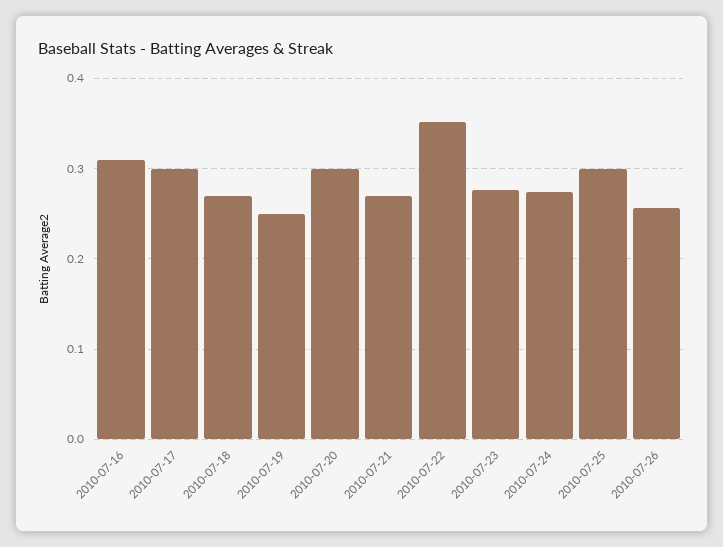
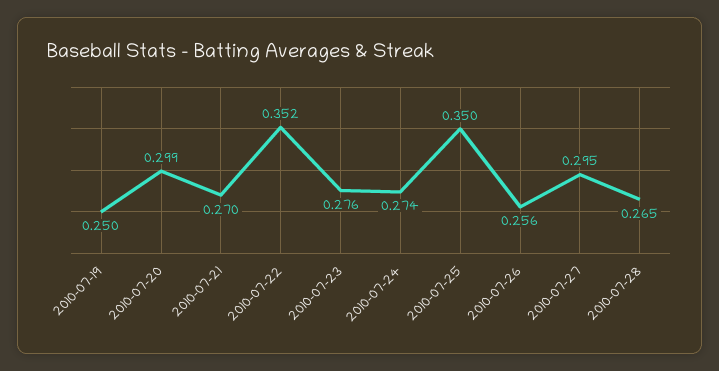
2010-07-16: 0.31 -> none
2010-07-17: 0.3 -> none
2010-07-18: 0.27 -> none
2010-07-25: 0.3 -> 0.35
2010-07-27: none -> 0.295
2010-07-28: none -> 0.265

